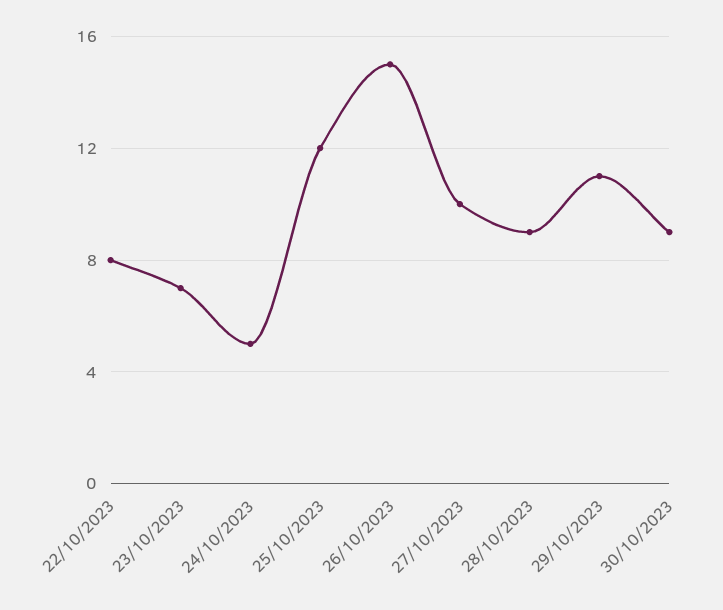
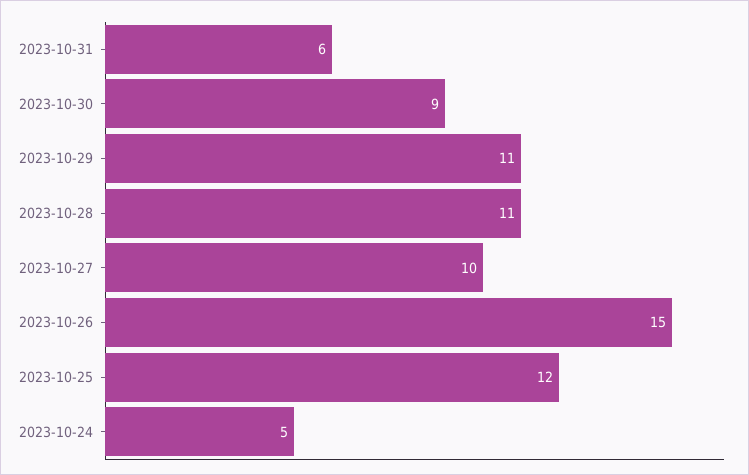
22/10/2023: 8 -> none
23/10/2023: 7 -> none
28/10/2023: 9 -> 11
2023-10-31: none -> 6

